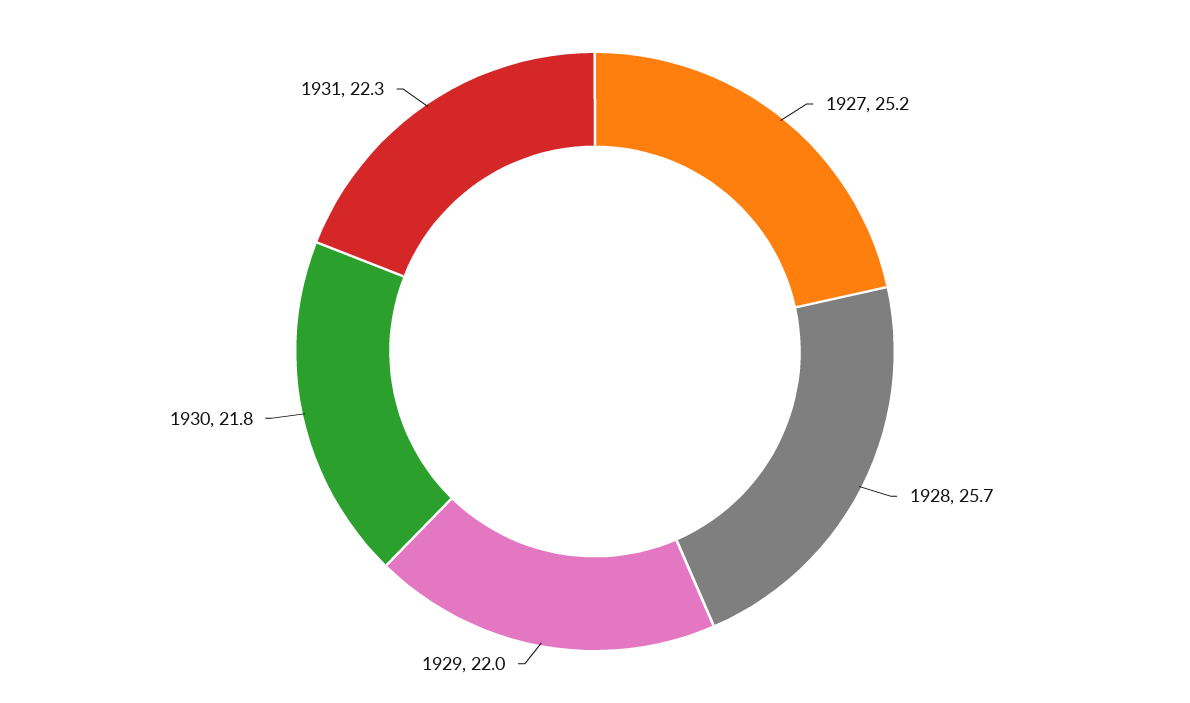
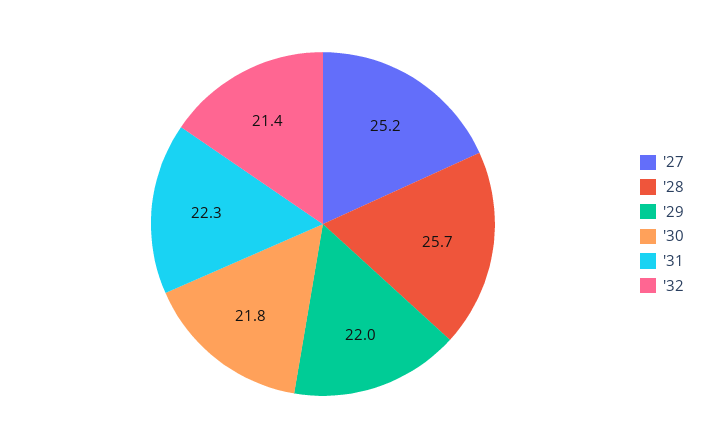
'32: none -> 21.4

